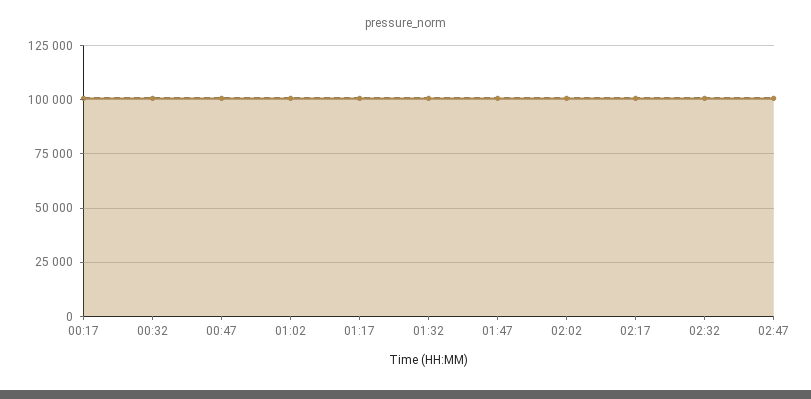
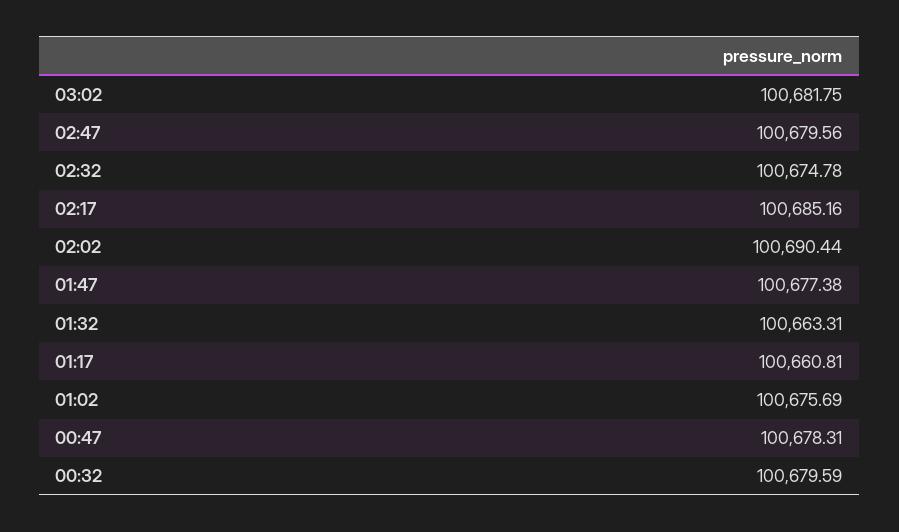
00:17: 100000 -> none
03:02: none -> 100681.75

